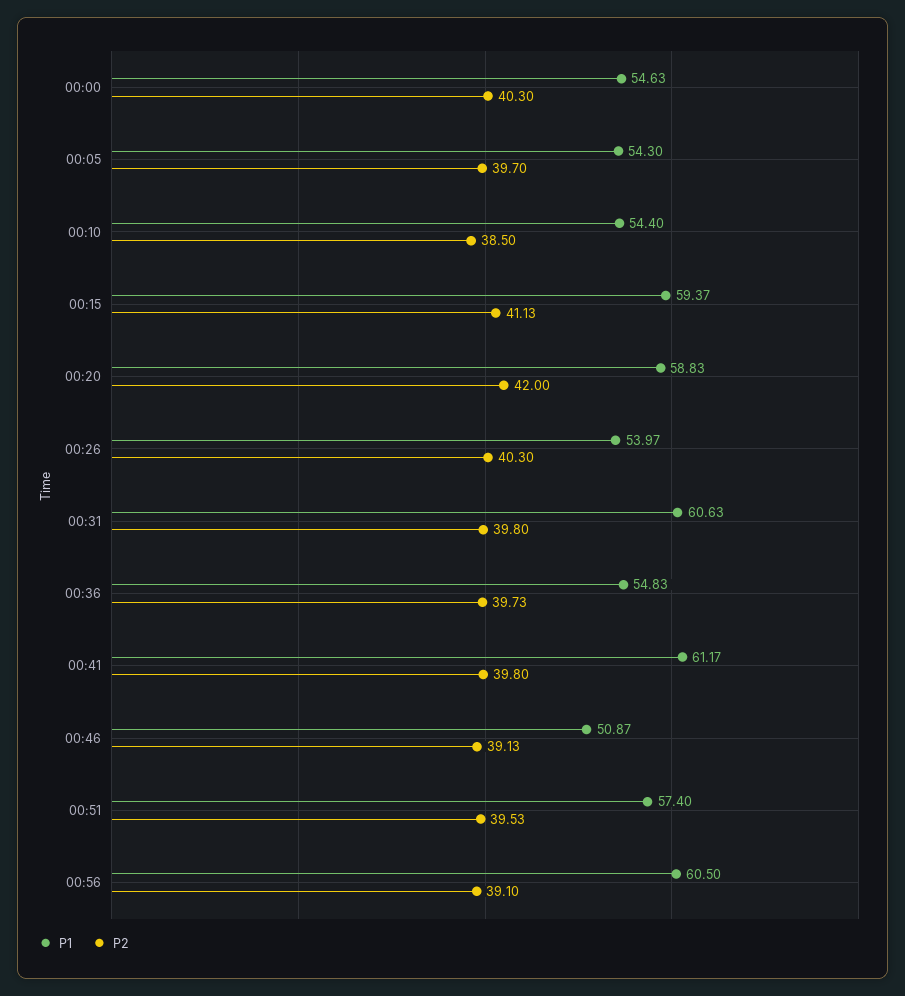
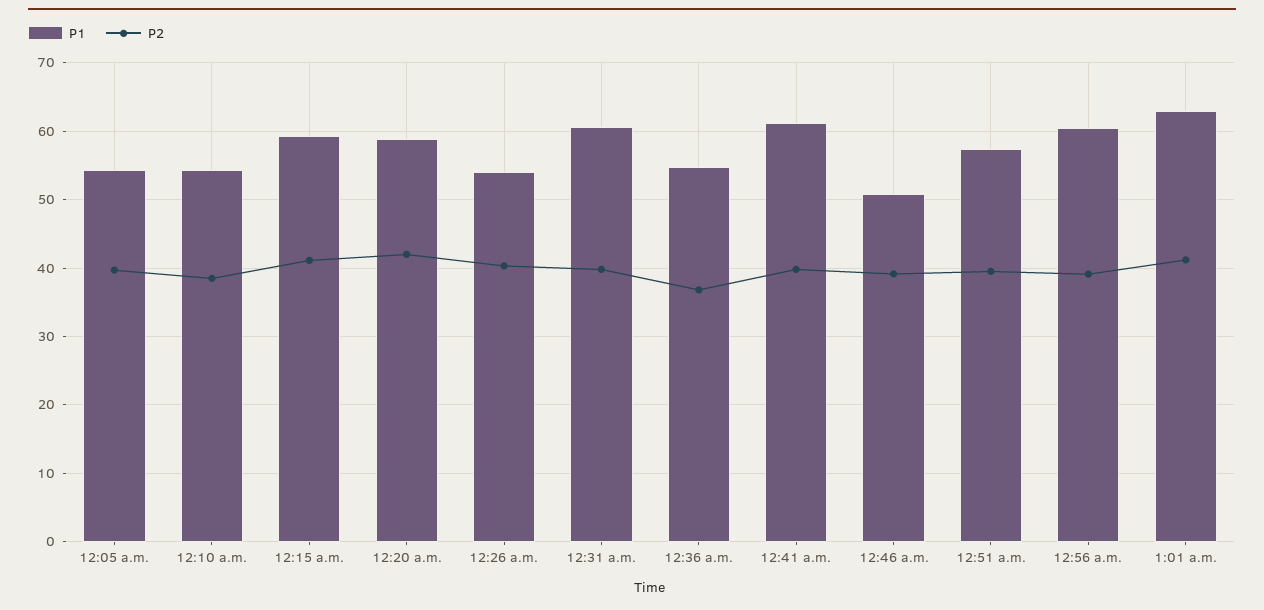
P1, 00:00: 54.63 -> none
P2, 00:00: 40.3 -> none
P2, 00:36: 39.73 -> 37
P1, 1:01 a.m.: none -> 63
P2, 1:01 a.m.: none -> 41

